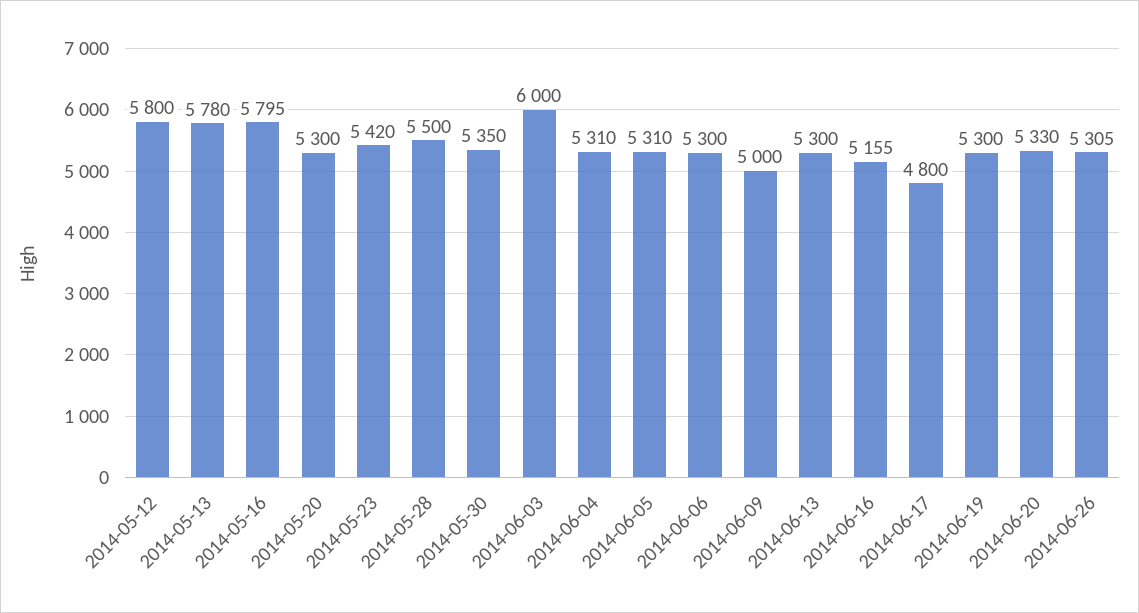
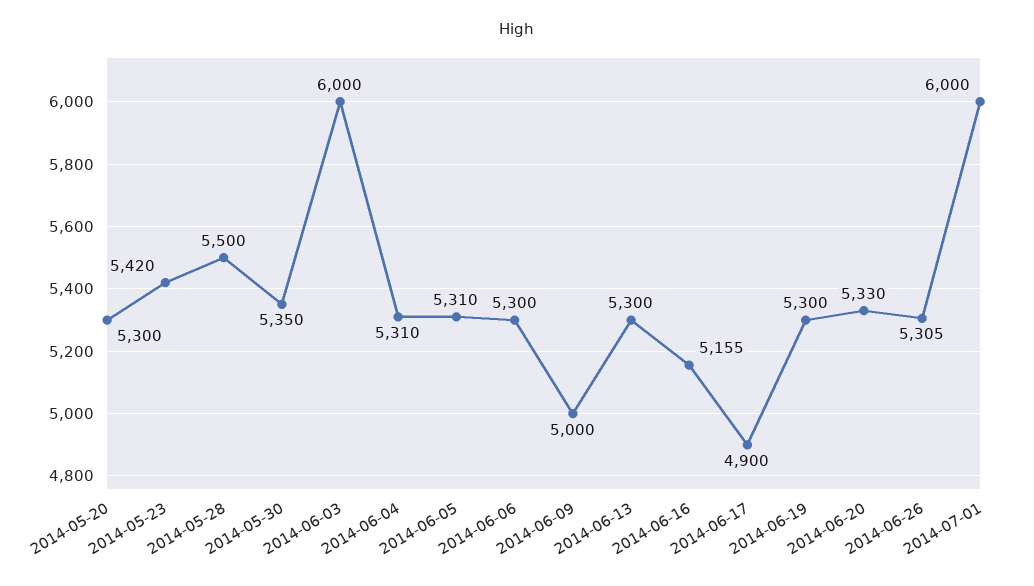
2014-05-12: 5800 -> none
2014-05-13: 5780 -> none
2014-05-16: 5795 -> none
2014-06-17: 4800 -> 4900
2014-07-01: none -> 6000

